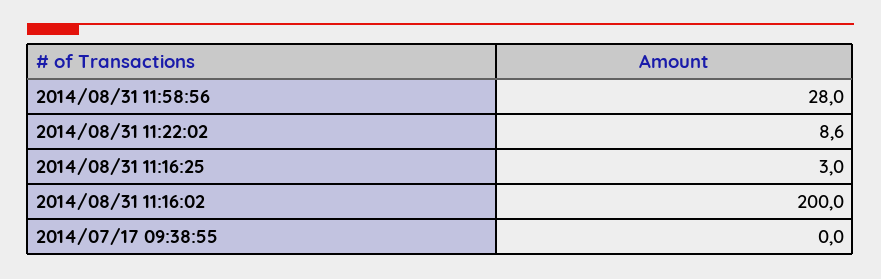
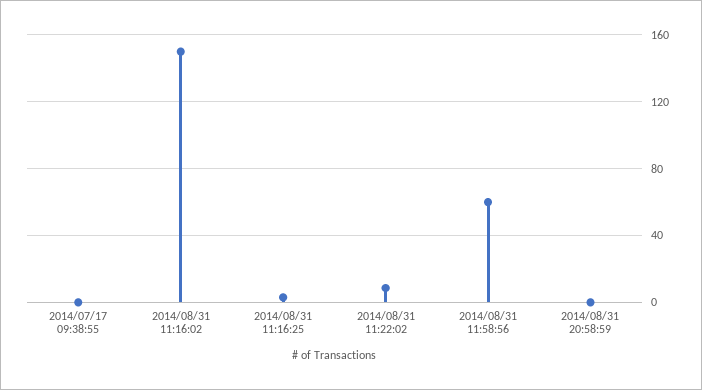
2014/08/31 11:58:56: 28 -> 60
2014/08/31 11:16:02: 200 -> 150
2014/08/31 20:58:59: none -> 0

